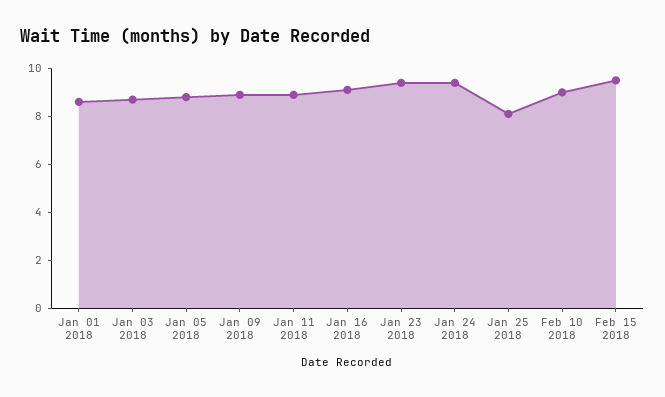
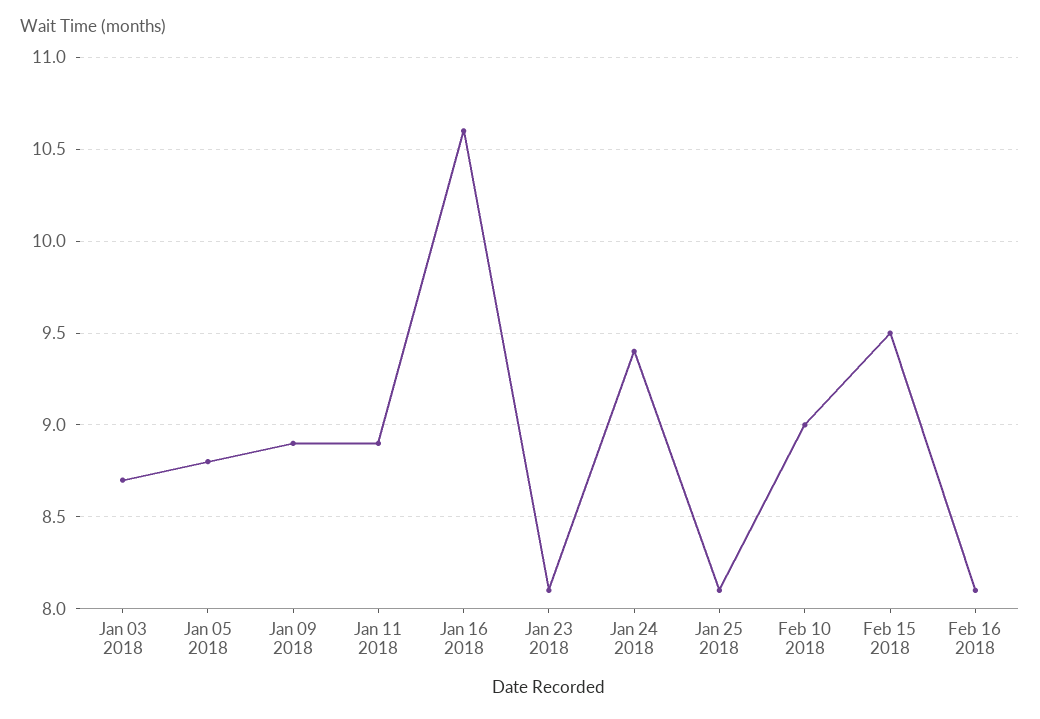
Jan 01 2018: 8.5 -> none
Jan 16 2018: 9 -> 10.6
Jan 23 2018: 9.5 -> 8.1
Feb 16 2018: none -> 8.1

